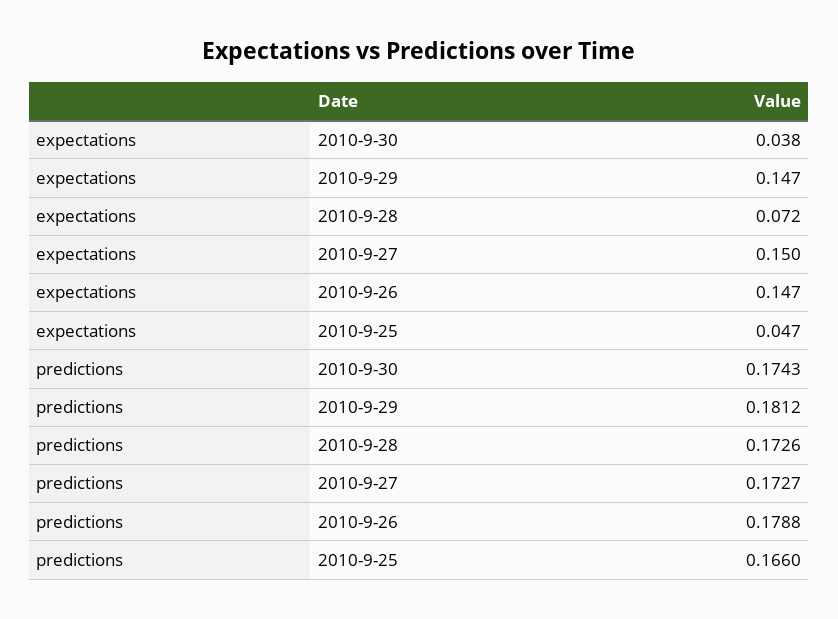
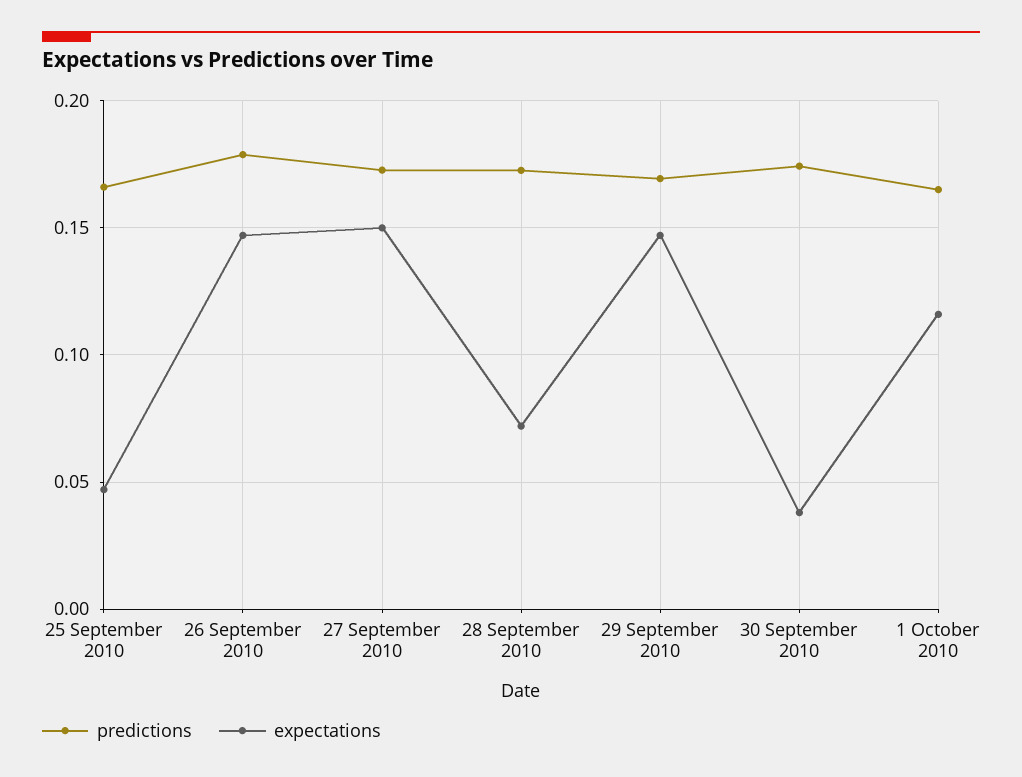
predictions, 2010-9-29: 0.1812 -> 0.17
predictions, 1 October 2010: none -> 0.165
expectations, 1 October 2010: none -> 0.115

